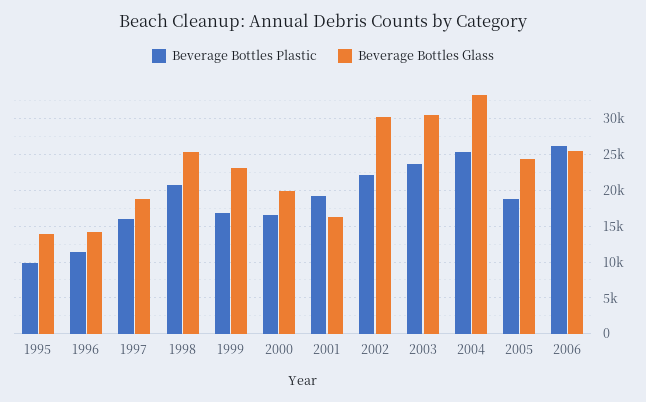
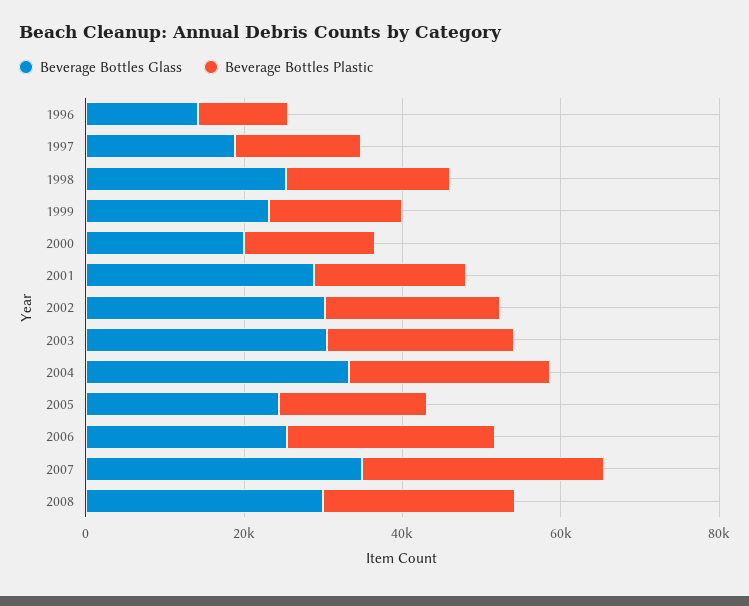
Beverage Bottles Plastic, 1995: 10000 -> none
Beverage Bottles Glass, 1995: 14000 -> none
Beverage Bottles Glass, 2001: 16000 -> 30000
Beverage Bottles Glass, 2007: none -> 35000
Beverage Bottles Plastic, 2007: none -> 30000
Beverage Bottles Glass, 2008: none -> 30000
Beverage Bottles Plastic, 2008: none -> 25000

